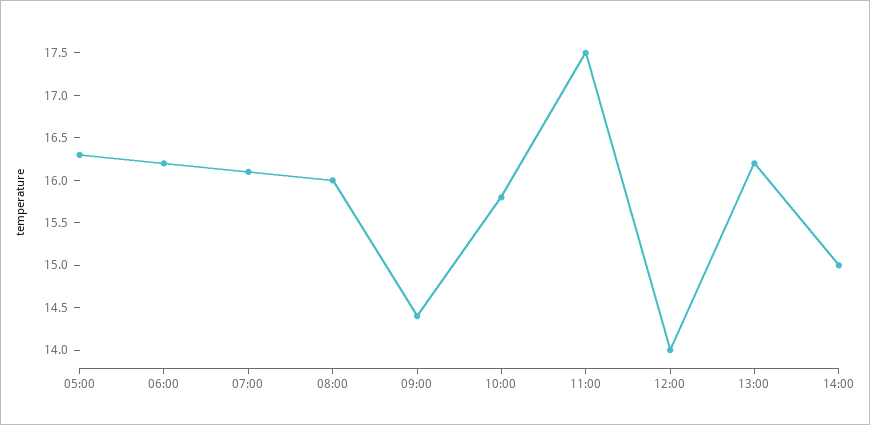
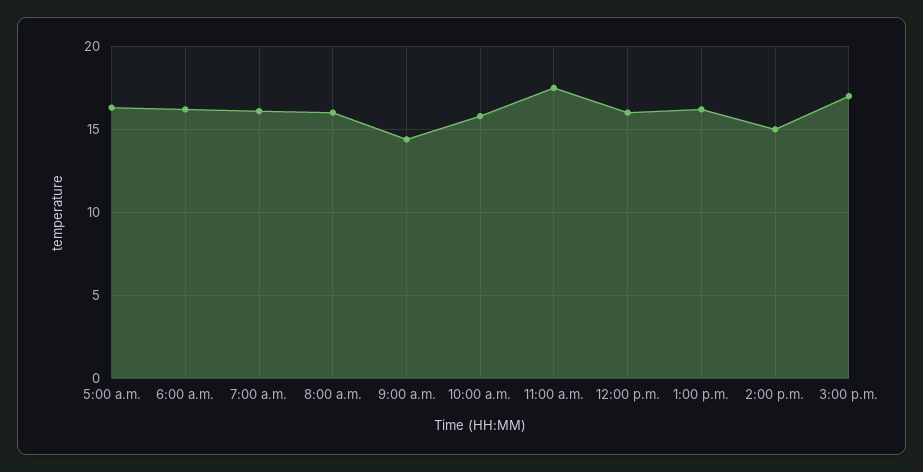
12:00: 14 -> 16
3:00 p.m.: none -> 17

